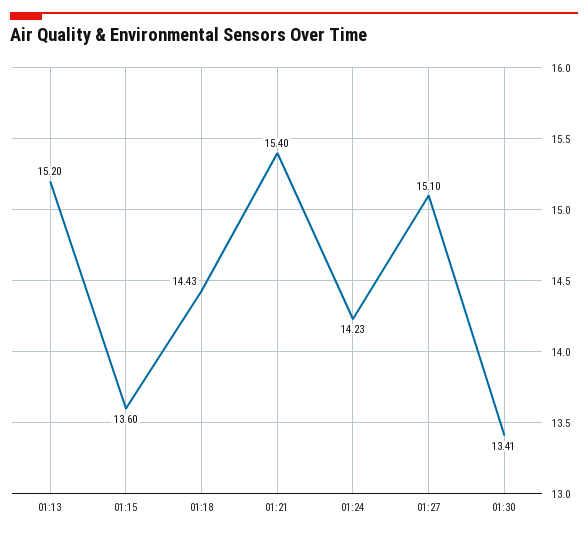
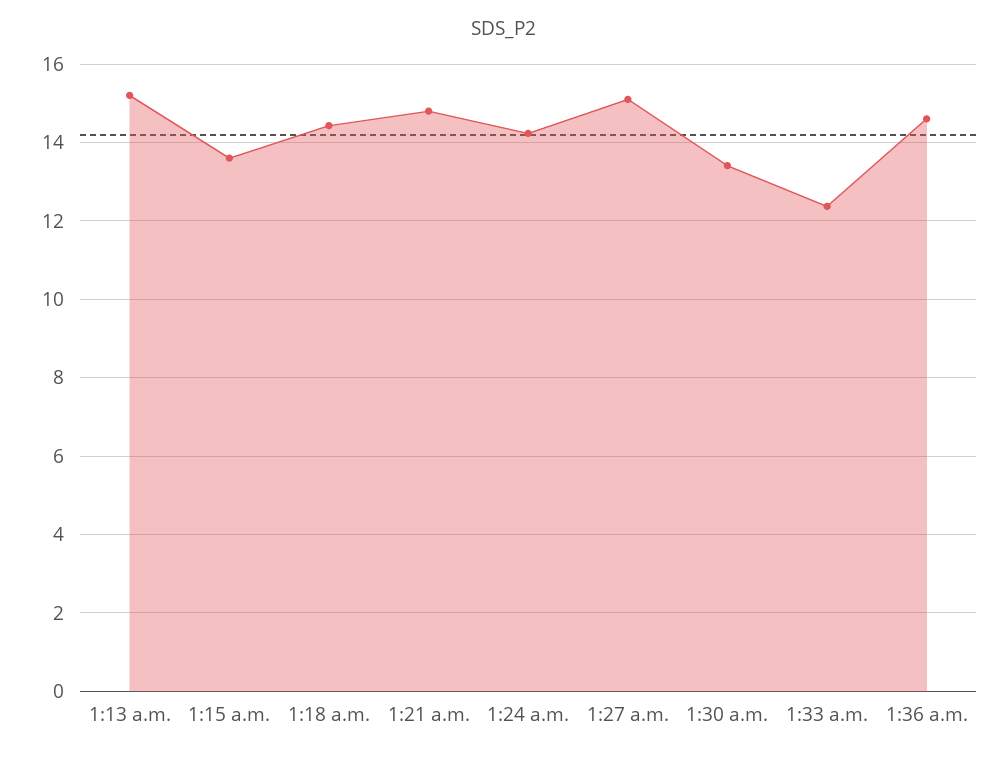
01:21: 15.4 -> 14.8
1:33 a.m.: none -> 12.4
1:36 a.m.: none -> 14.6

